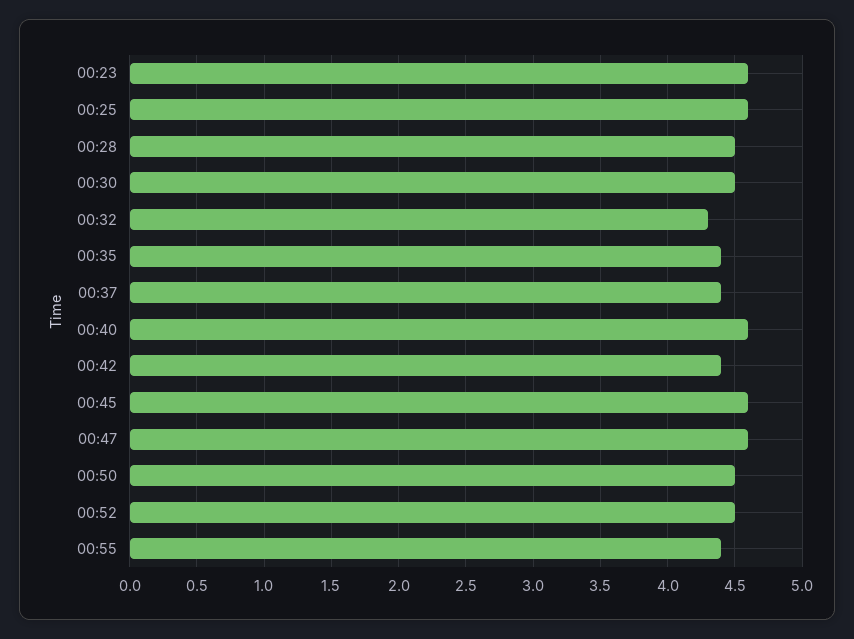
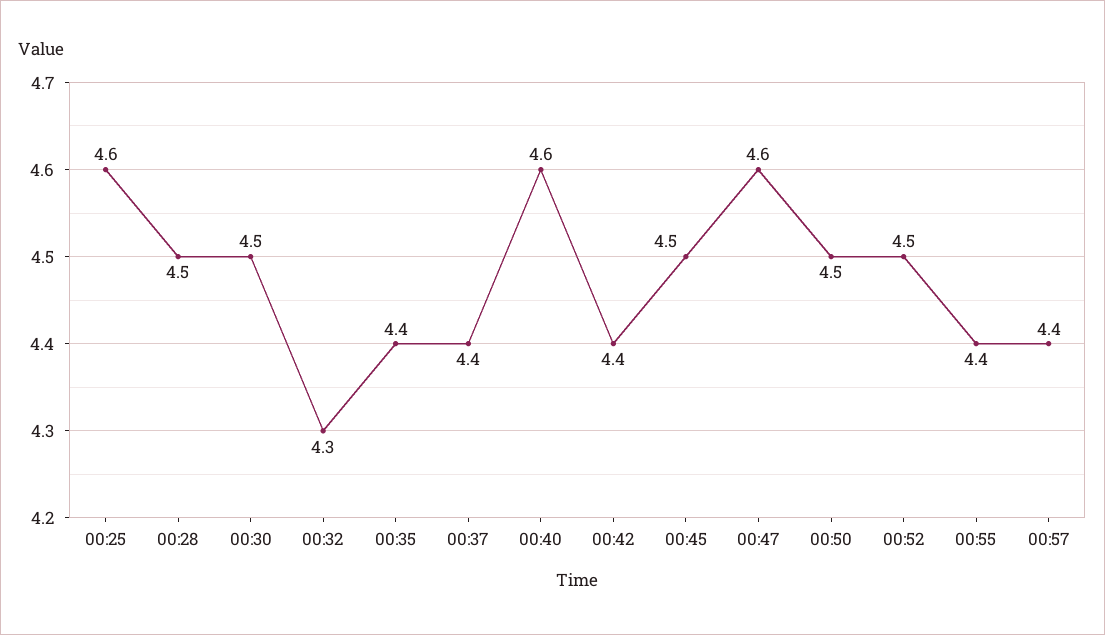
00:23: 4.6 -> none
00:45: 4.6 -> 4.5
00:57: none -> 4.4

